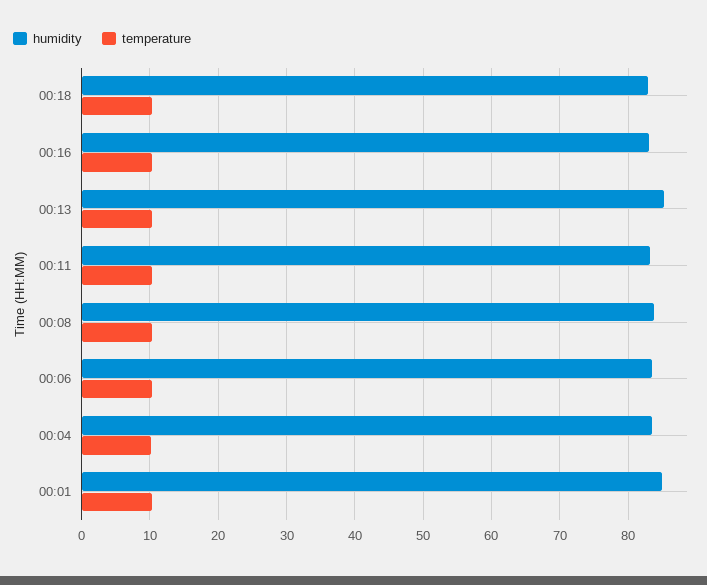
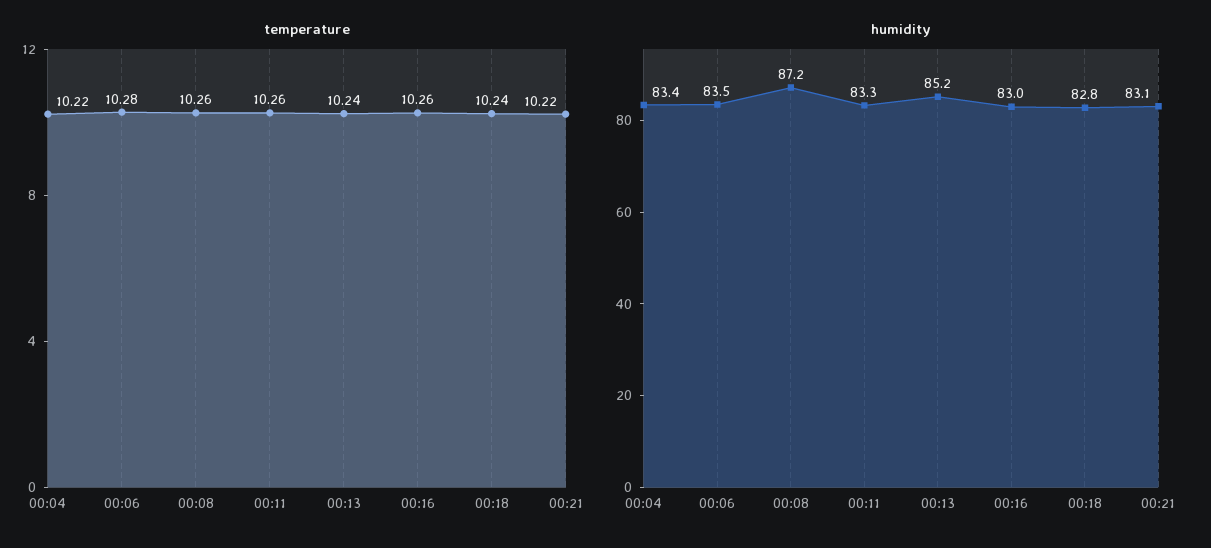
humidity, 00:08: 84 -> 87.2
humidity, 00:01: 85 -> none
temperature, 00:01: 10 -> none
temperature, 00:21: none -> 10.22
humidity, 00:21: none -> 83.1

